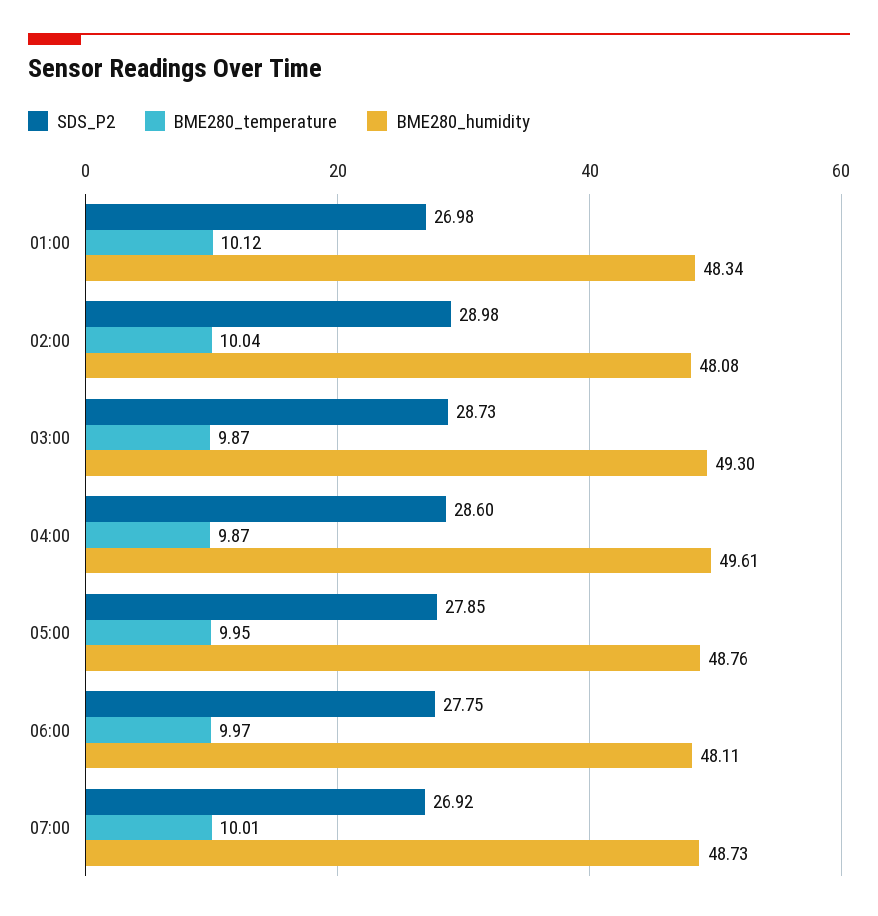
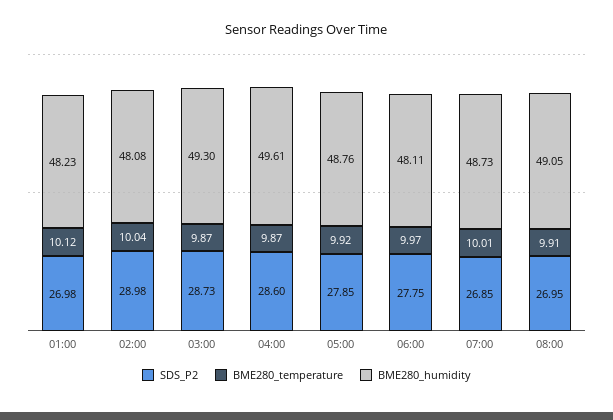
BME280_humidity, 01:00: 48.34 -> 48.23
BME280_temperature, 05:00: 9.95 -> 9.92
SDS_P2, 07:00: 26.92 -> 26.85
SDS_P2, 08:00: none -> 26.95
BME280_temperature, 08:00: none -> 9.91
BME280_humidity, 08:00: none -> 49.05

